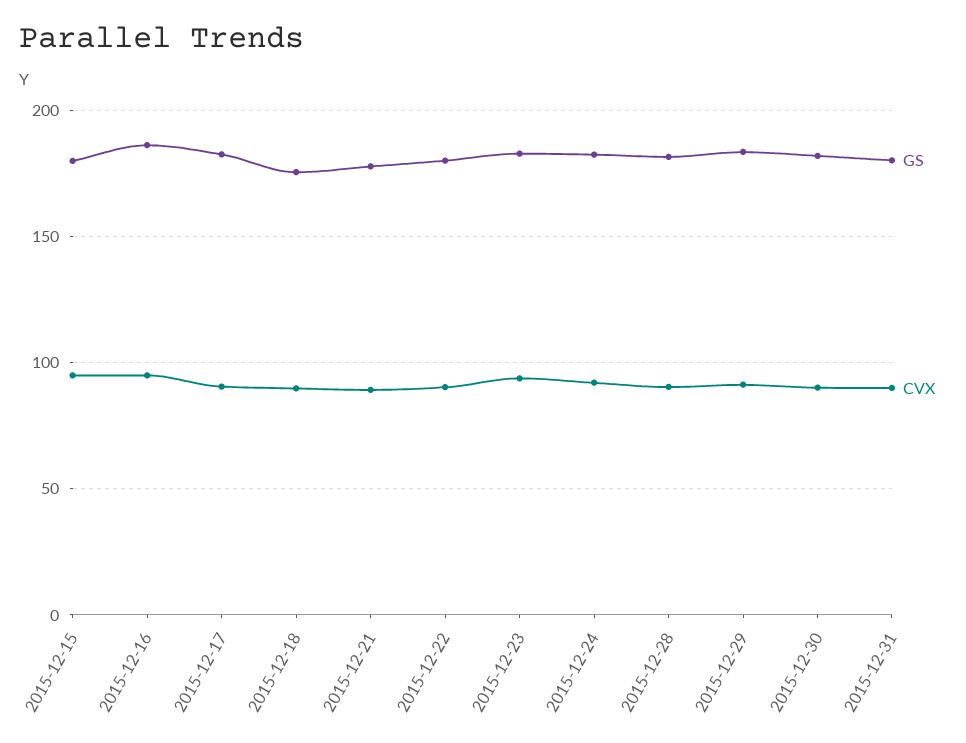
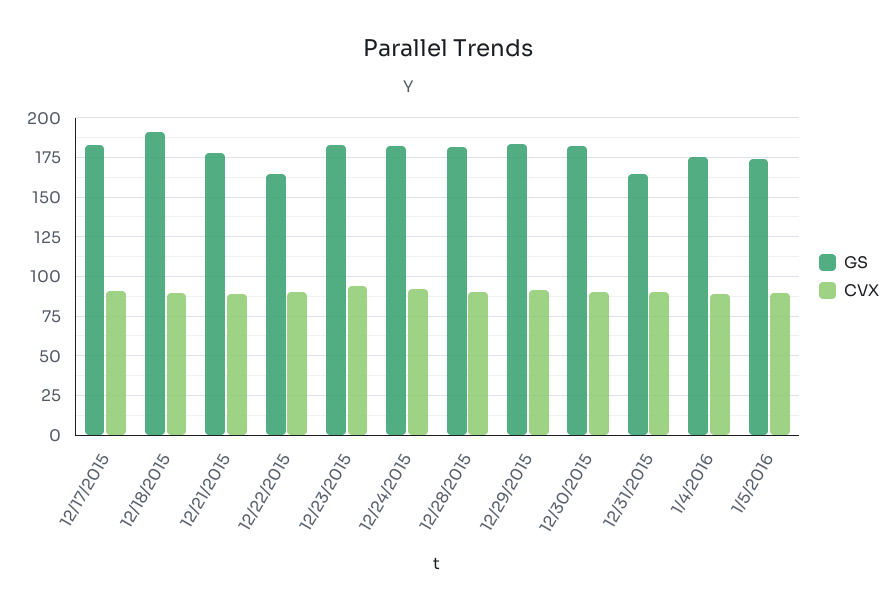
GS, 2015-12-15: 180 -> none
CVX, 2015-12-15: 95 -> none
GS, 2015-12-16: 185 -> none
CVX, 2015-12-16: 95 -> none
GS, 2015-12-18: 175 -> 190
GS, 2015-12-22: 180 -> 165
GS, 2015-12-31: 180 -> 165
GS, 1/4/2016: none -> 175
CVX, 1/4/2016: none -> 90
GS, 1/5/2016: none -> 175
CVX, 1/5/2016: none -> 90

